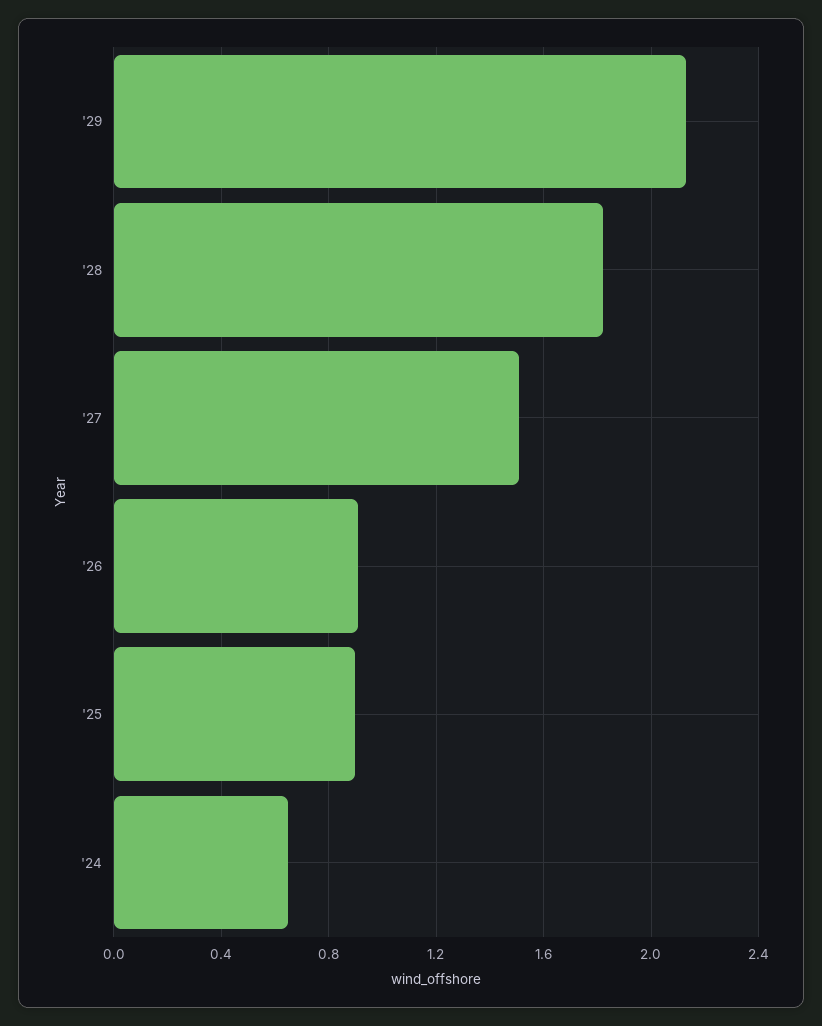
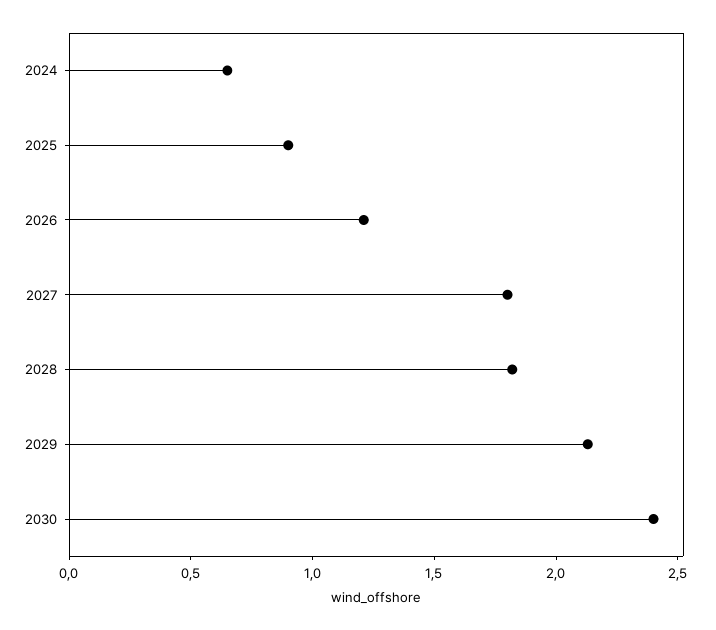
'27: 1.5 -> 1.8
'26: 0.9 -> 1.2
2030: none -> 2.4

